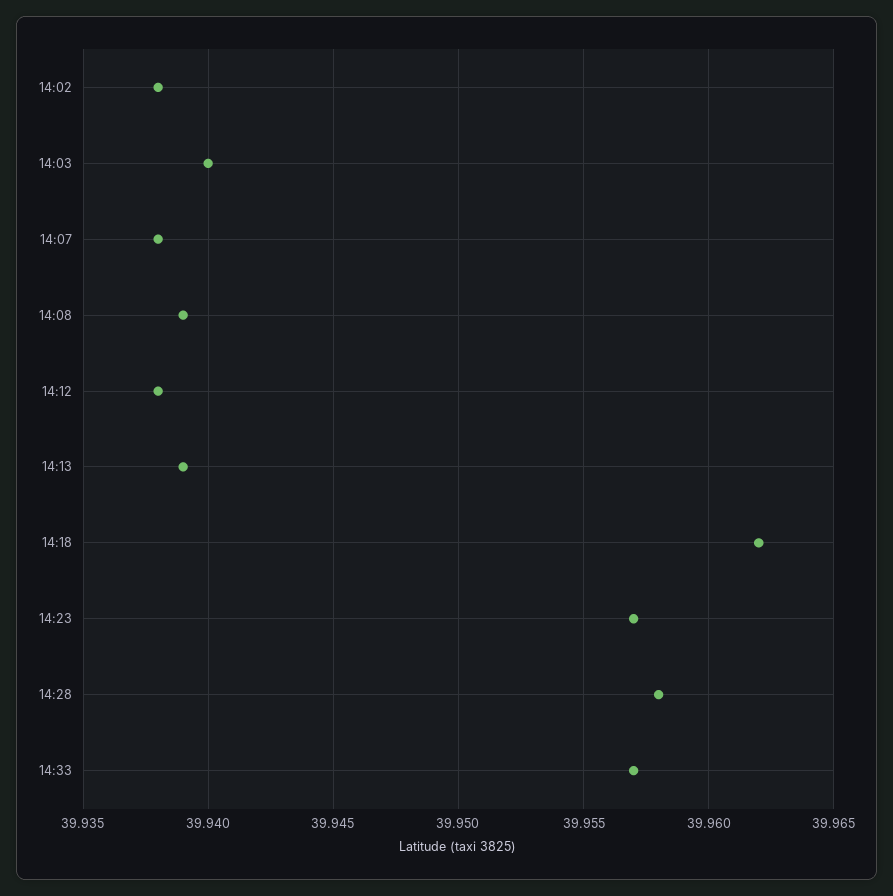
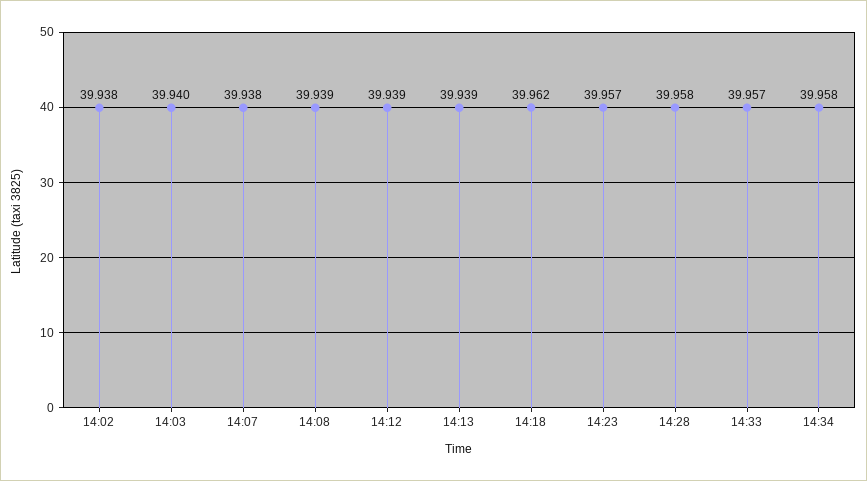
14:12: 39.938 -> 39.939
14:34: none -> 39.958

